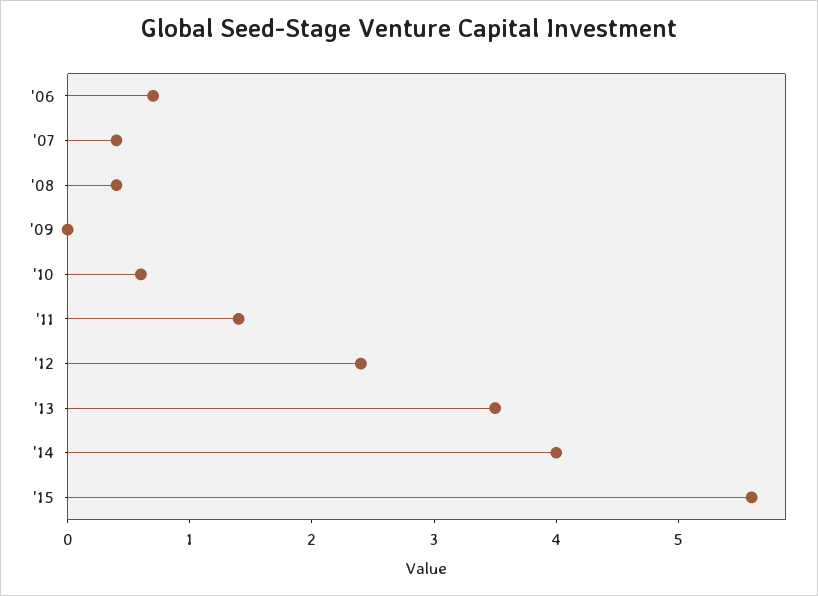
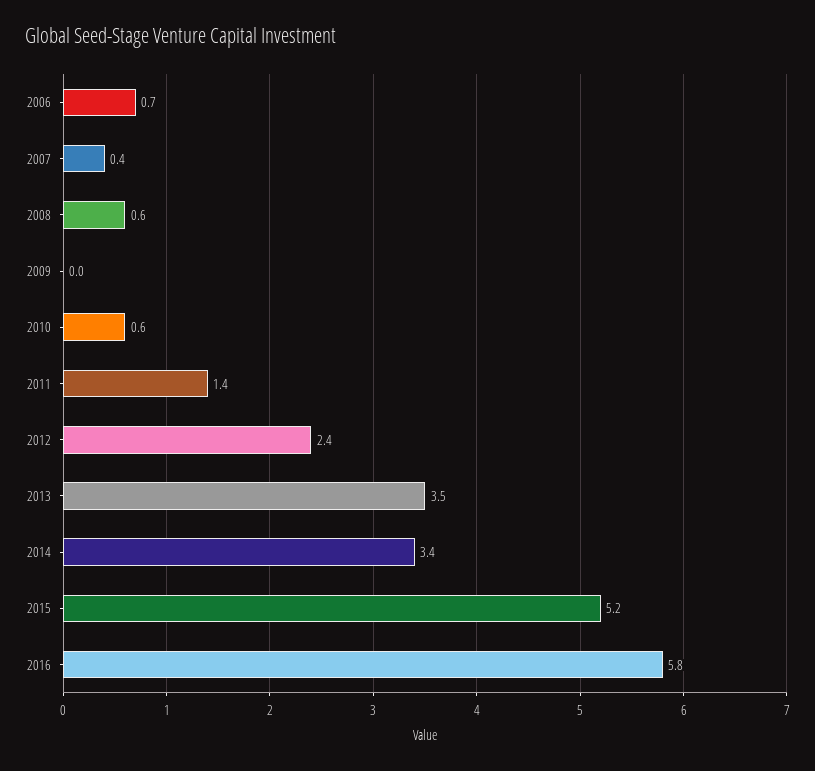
'08: 0.4 -> 0.6
'14: 4 -> 3.4
'15: 5.6 -> 5.2
2016: none -> 5.8

